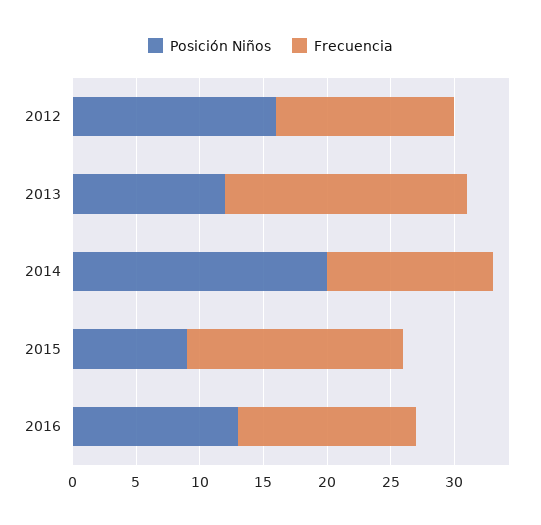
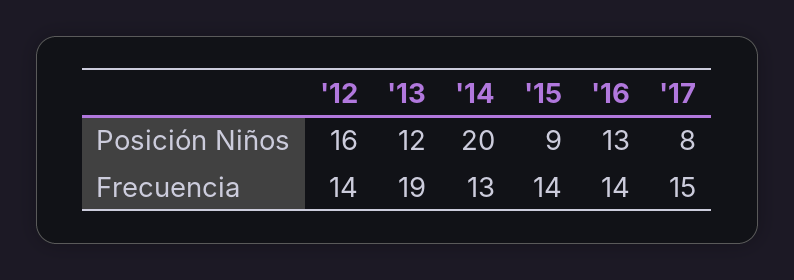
Frecuencia, 2015: 17 -> 14
Posición Niños, '17: none -> 8
Frecuencia, '17: none -> 15

